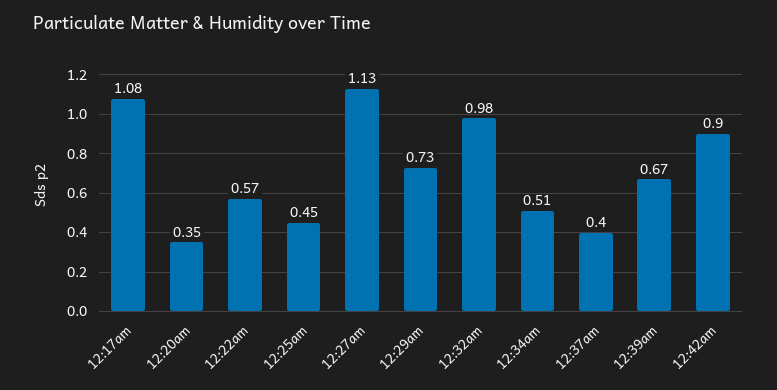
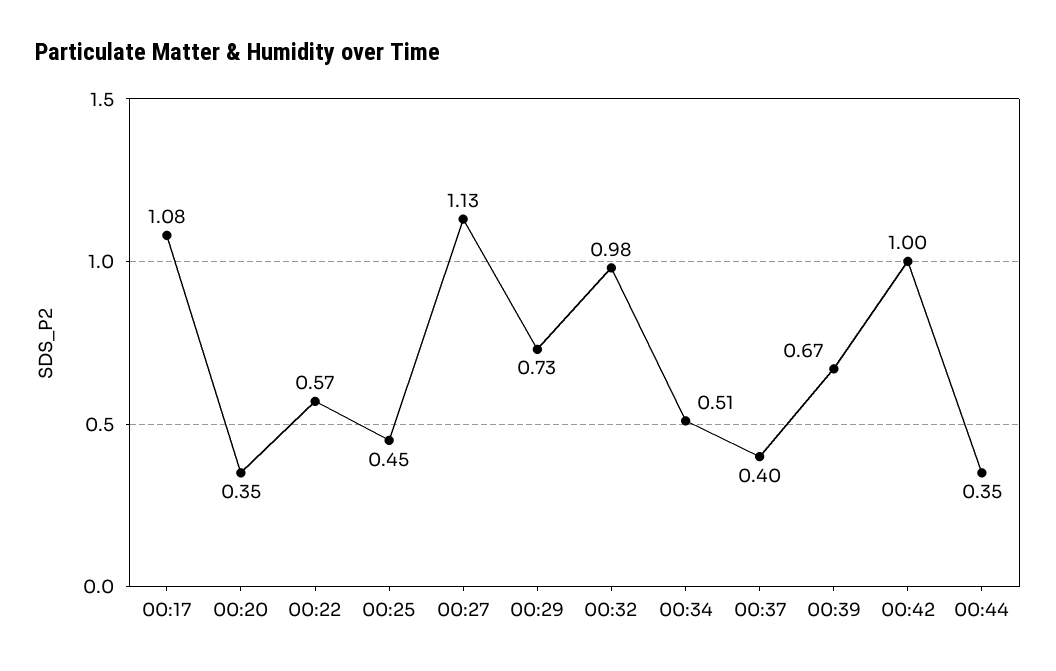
12:42am: 0.9 -> 1
00:44: none -> 0.35

